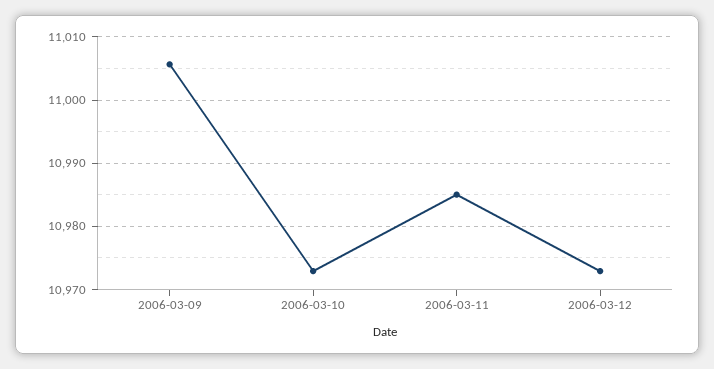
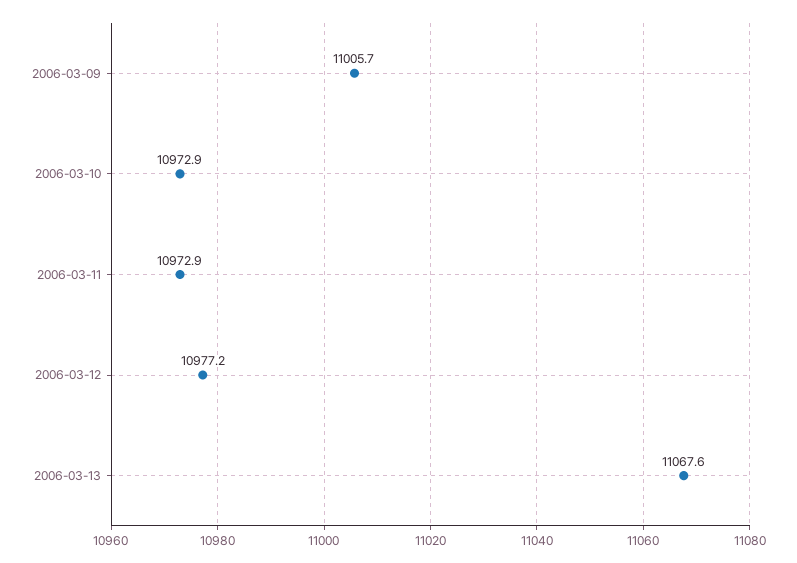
2006-03-11: 10985 -> 10972.9
2006-03-12: 10973 -> 10977.2
2006-03-13: none -> 11067.6

